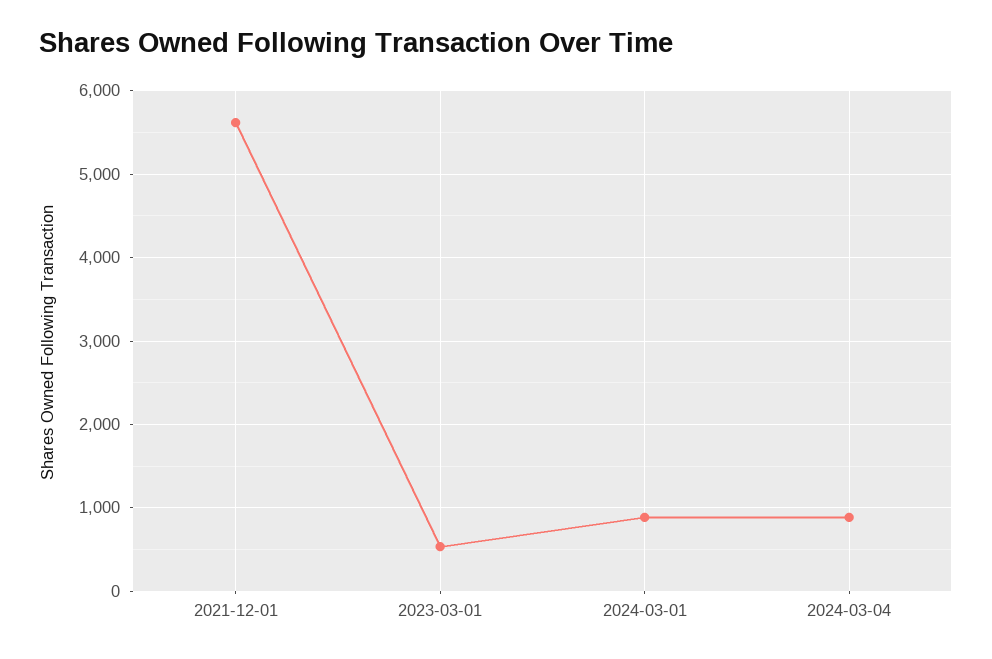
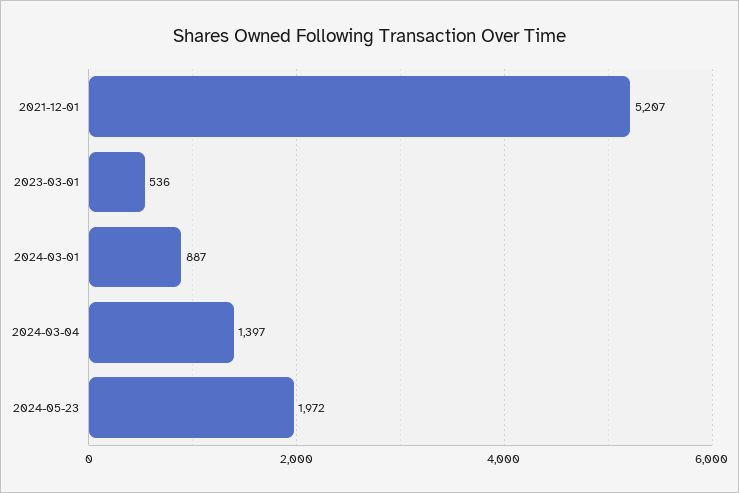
2021-12-01: 5600 -> 5207
2024-03-04: 900 -> 1397
2024-05-23: none -> 1972

